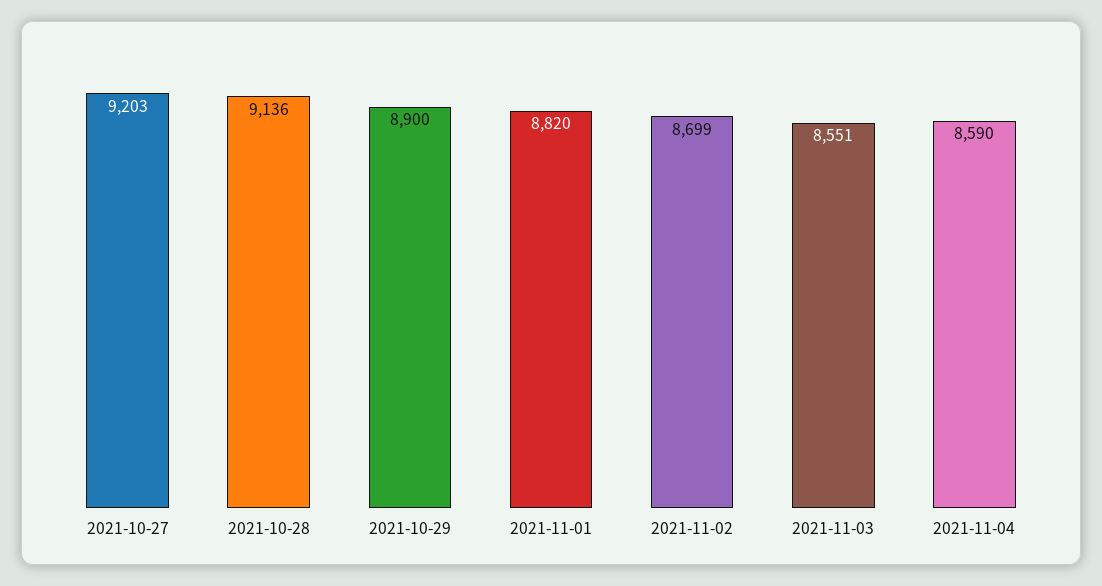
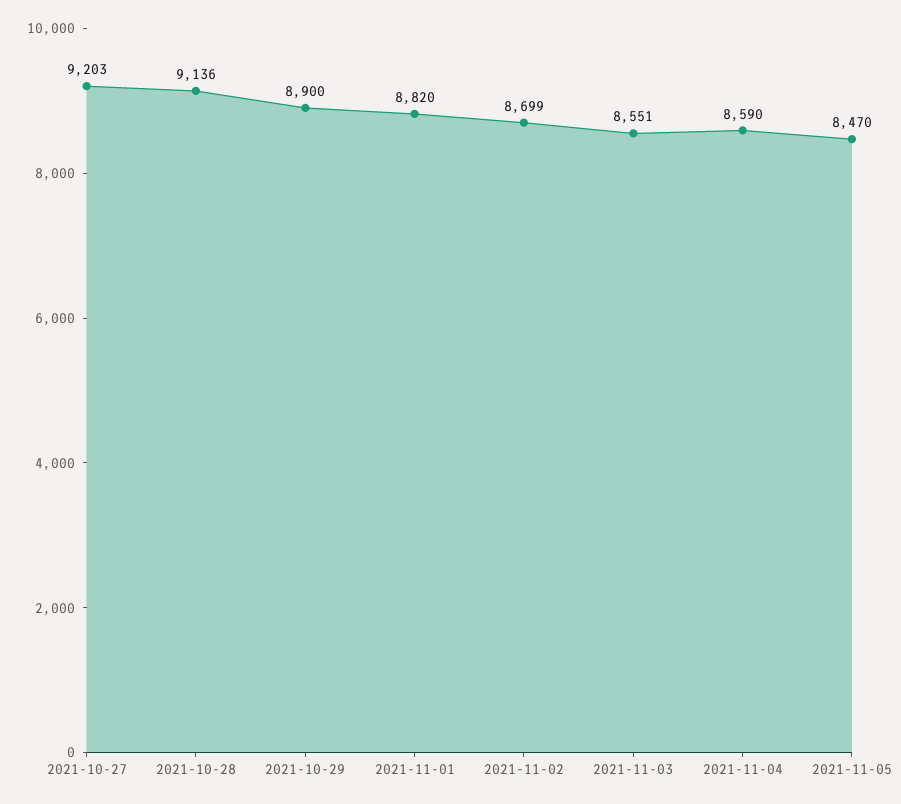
2021-11-05: none -> 8470

